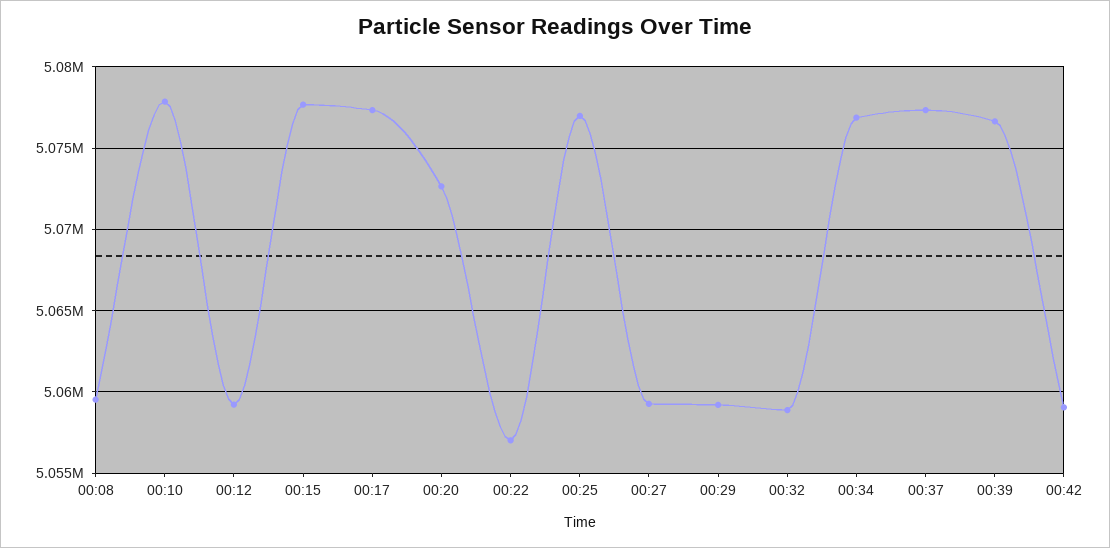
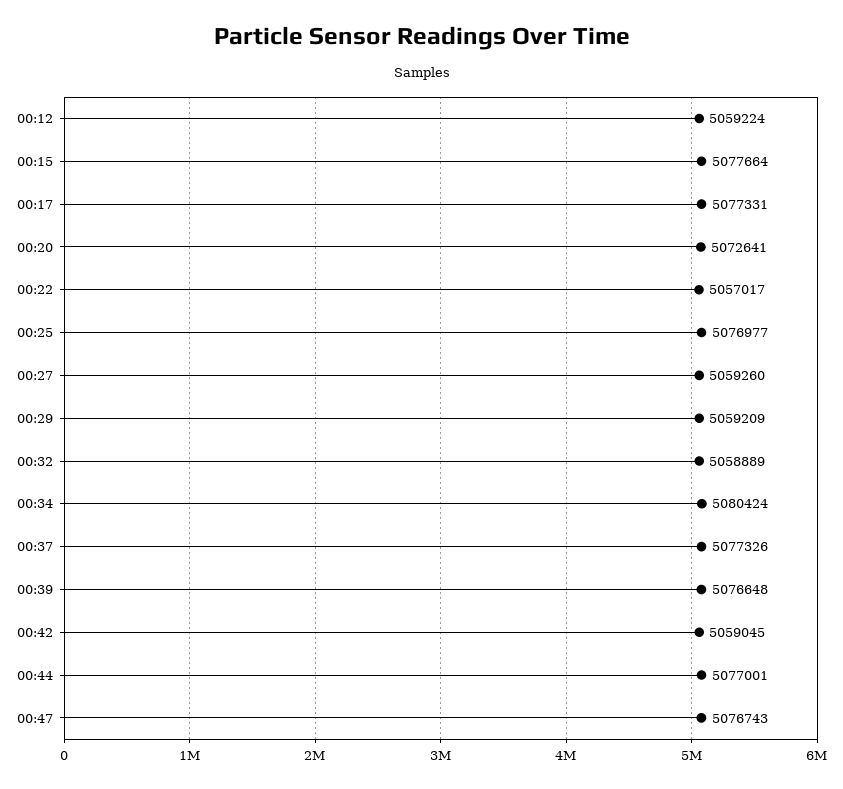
00:08: 5059500 -> none
00:10: 5078000 -> none
00:34: 5077000 -> 5080424
00:44: none -> 5077001
00:47: none -> 5076743

